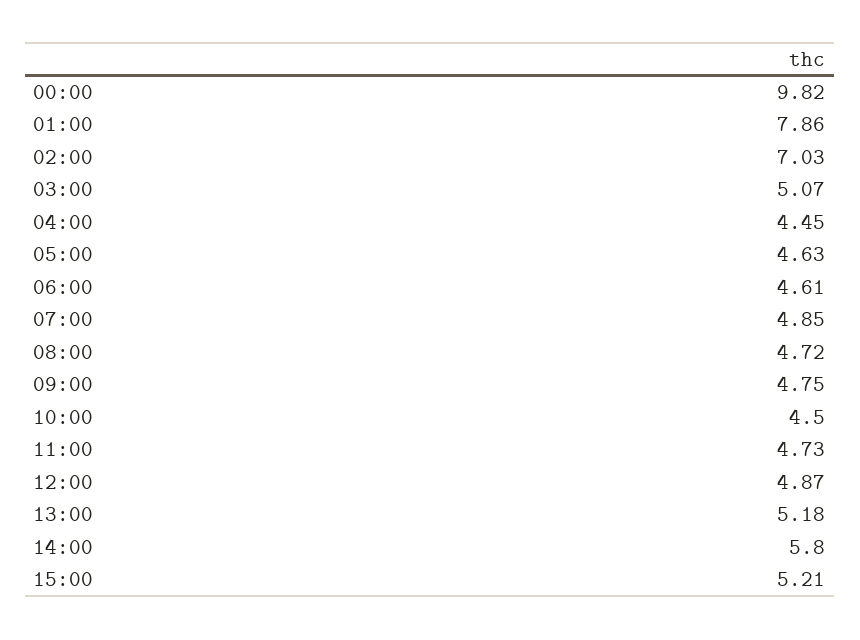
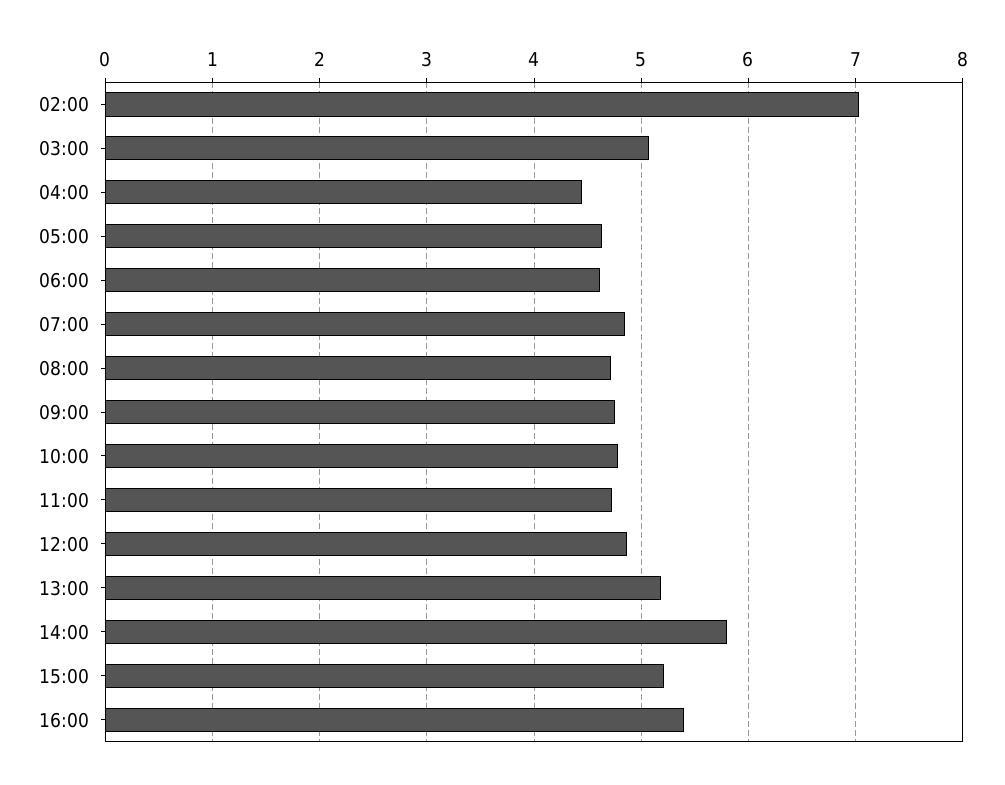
00:00: 9.82 -> none
01:00: 7.86 -> none
10:00: 4.5 -> 4.8
16:00: none -> 5.4

